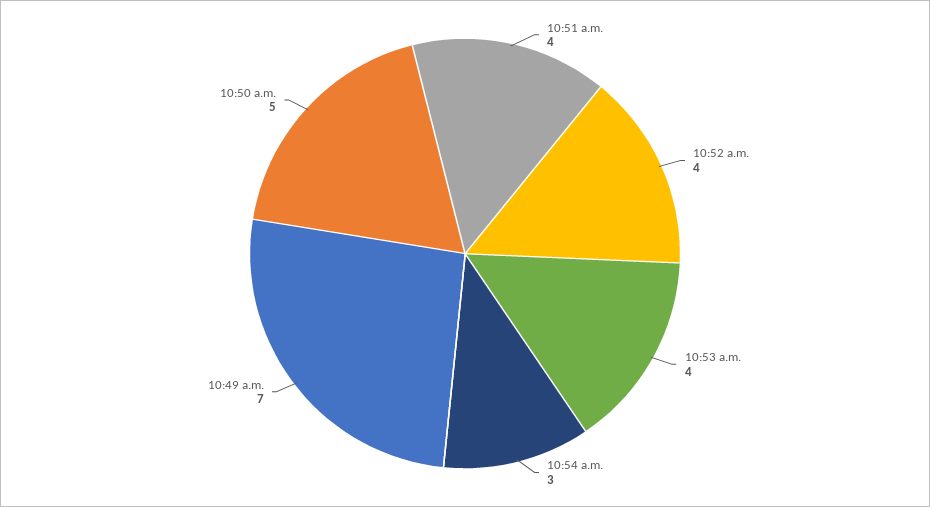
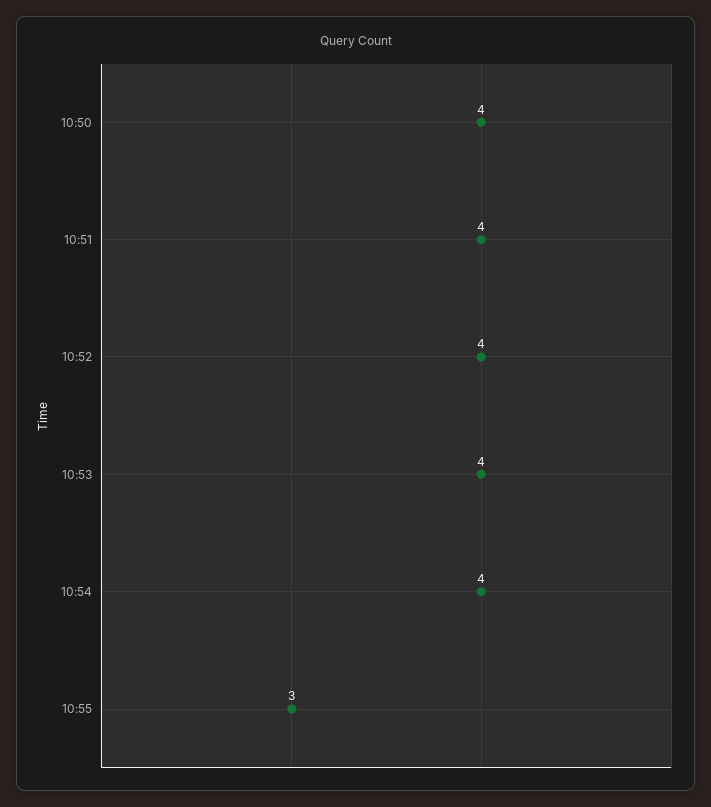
10:54 a.m.: 3 -> 4
10:49 a.m.: 7 -> none
10:50 a.m.: 5 -> 4
10:55: none -> 3

